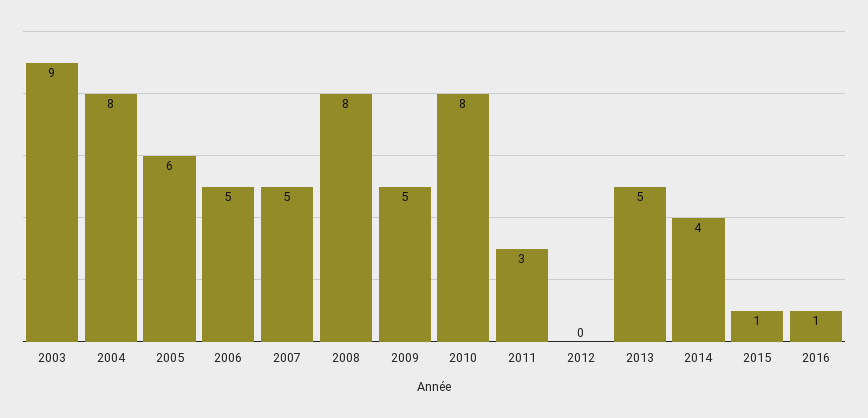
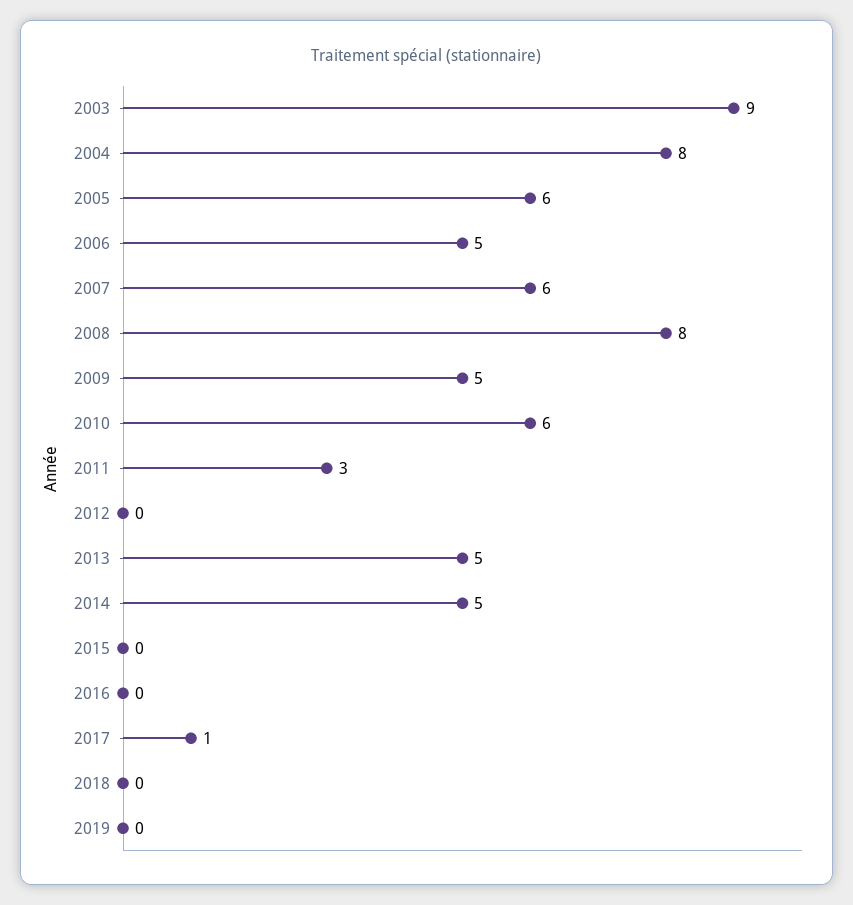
2007: 5 -> 6
2010: 8 -> 6
2014: 4 -> 5
2015: 1 -> 0
2016: 1 -> 0
2017: none -> 1
2018: none -> 0
2019: none -> 0

